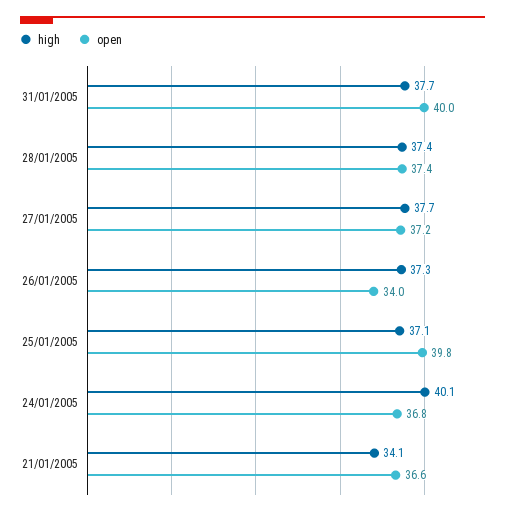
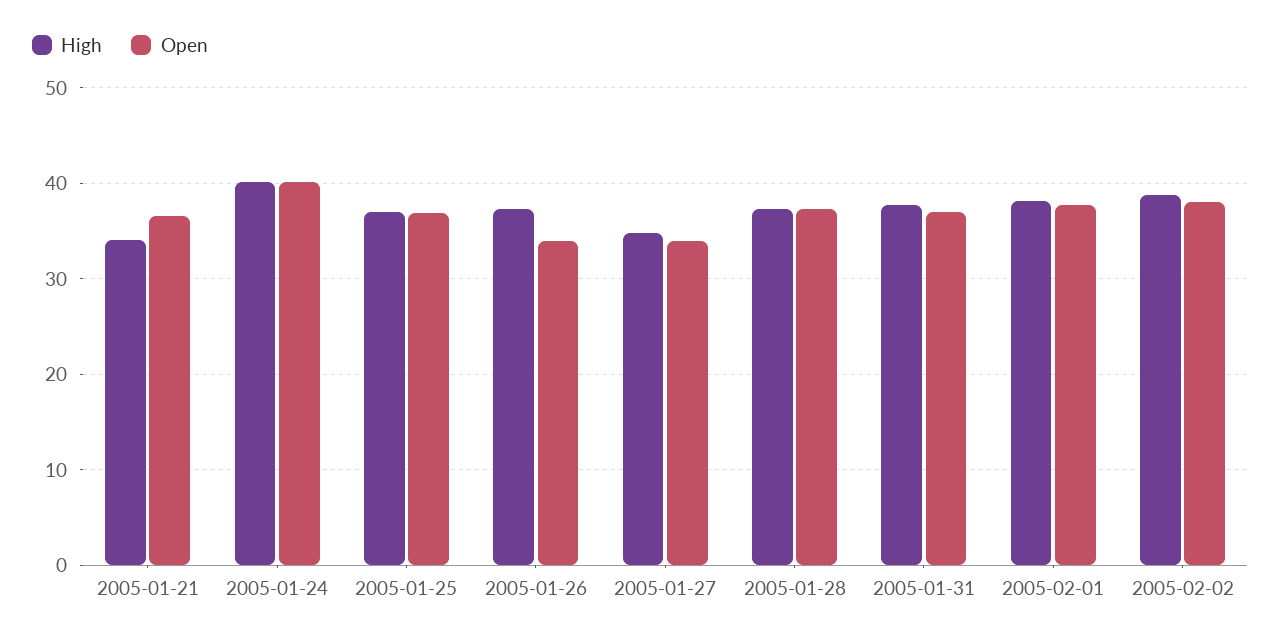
open, 31/01/2005: 40 -> 37
high, 27/01/2005: 37.7 -> 35
open, 27/01/2005: 37.2 -> 34
open, 25/01/2005: 39.8 -> 37
open, 24/01/2005: 36.8 -> 40
high, 2005-02-01: none -> 38
open, 2005-02-01: none -> 38
high, 2005-02-02: none -> 39
open, 2005-02-02: none -> 38

